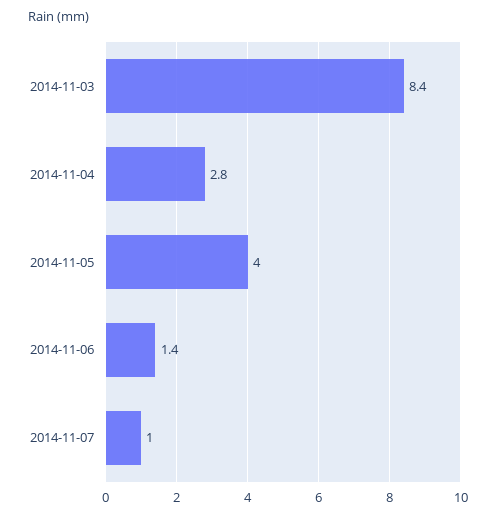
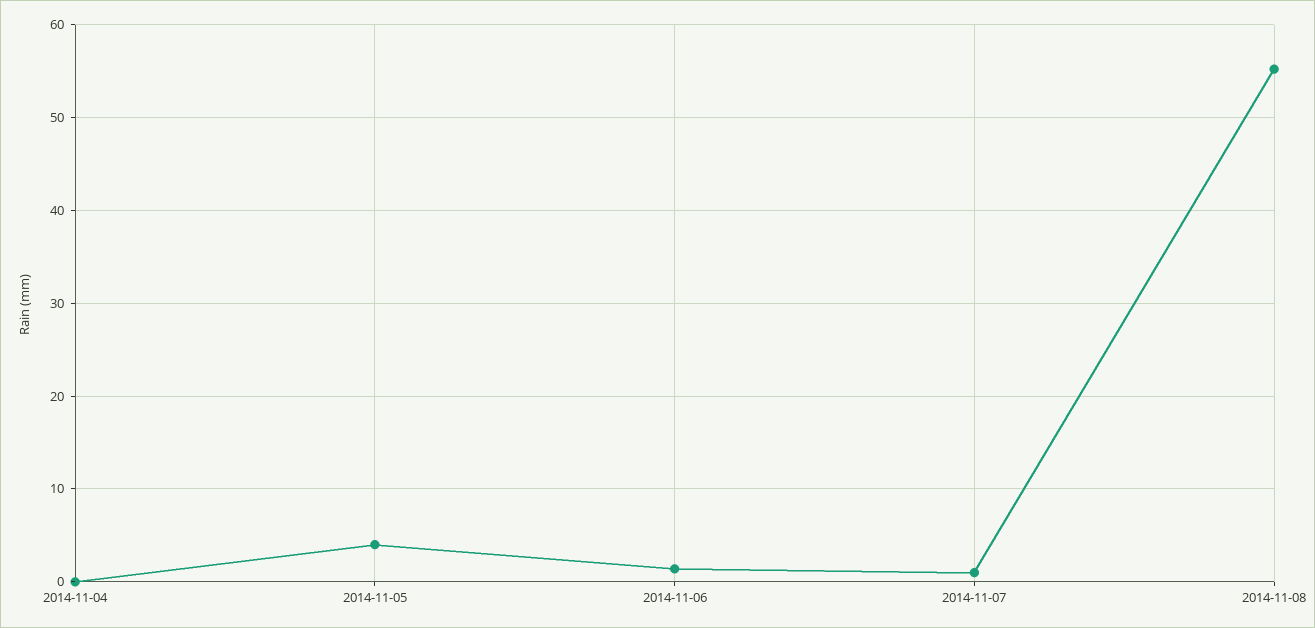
2014-11-03: 8.4 -> none
2014-11-04: 2.8 -> 0
2014-11-08: none -> 55

